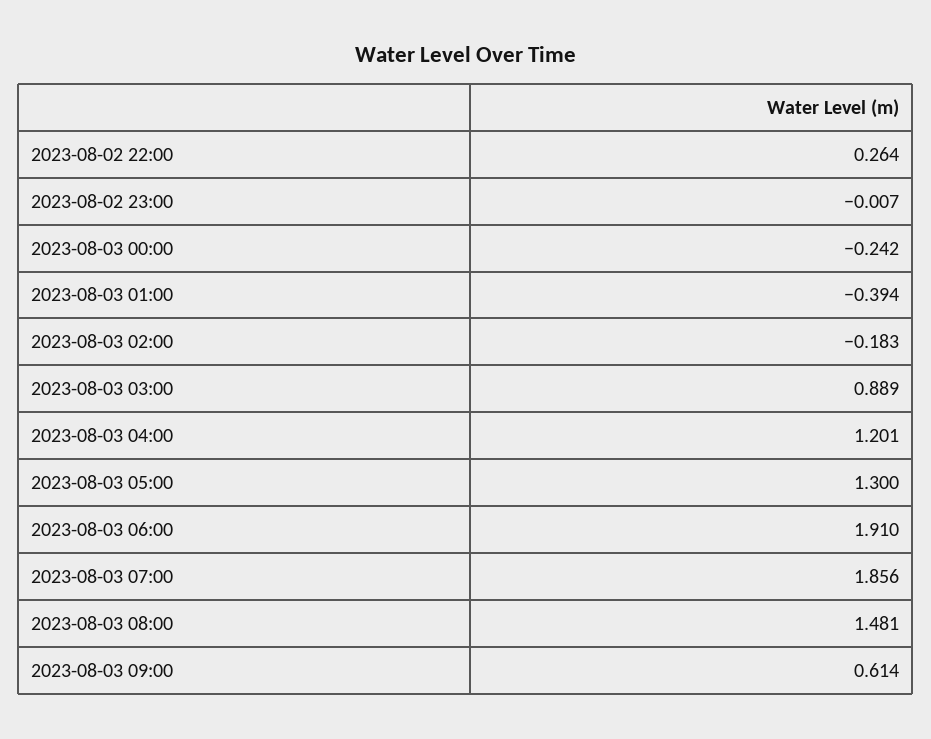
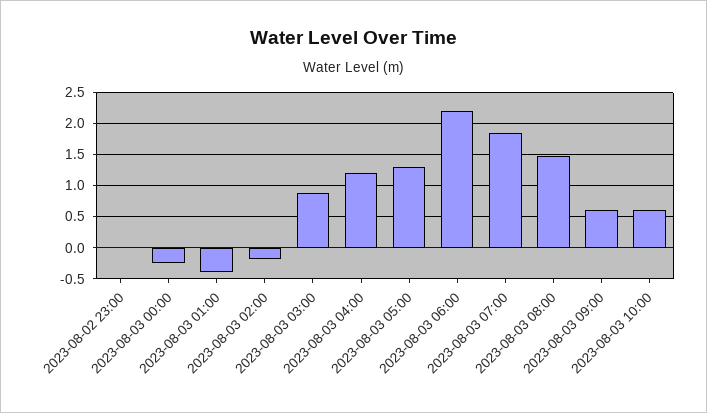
2023-08-02 22:00: 0.264 -> none
2023-08-03 06:00: 1.91 -> 2.2
2023-08-03 10:00: none -> 0.6

